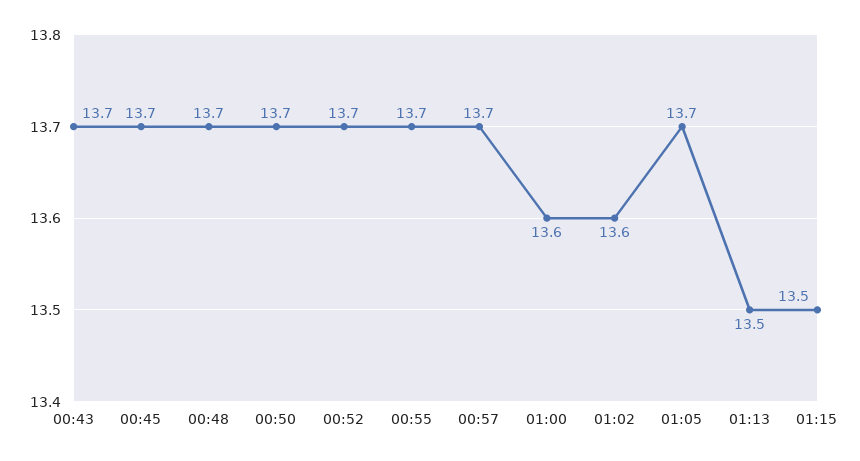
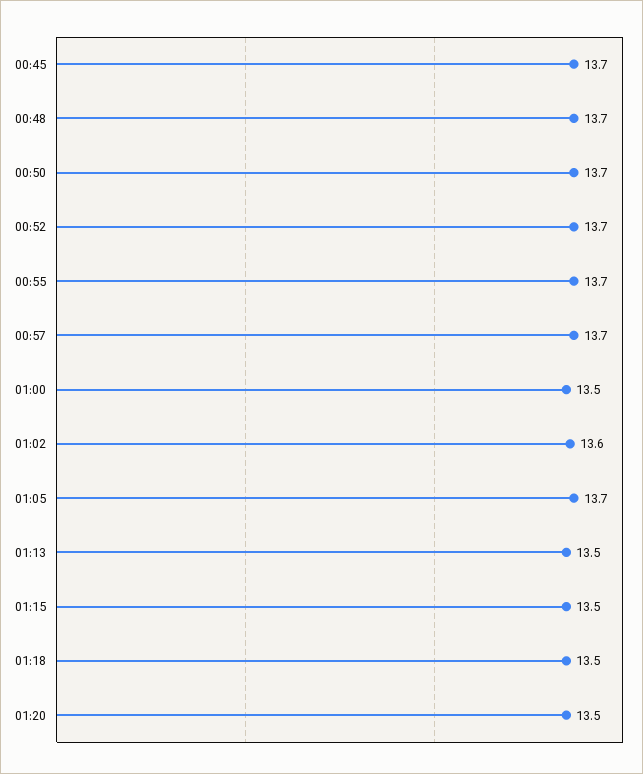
00:43: 13.7 -> none
01:00: 13.6 -> 13.5
01:18: none -> 13.5
01:20: none -> 13.5

